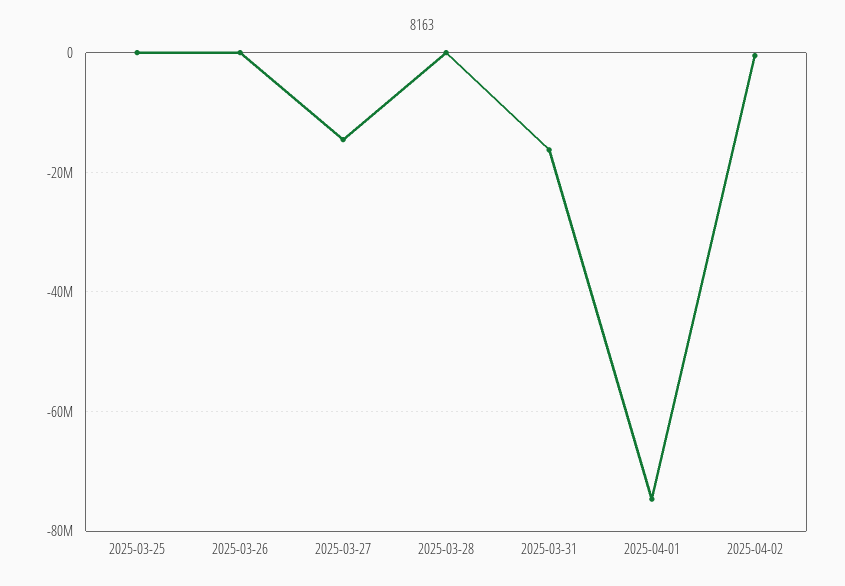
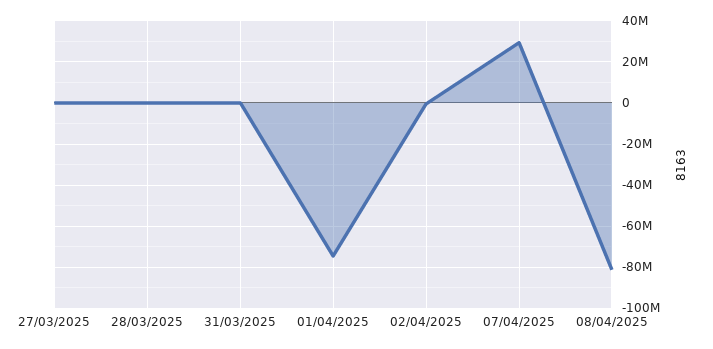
2025-03-25: 0 -> none
2025-03-26: 0 -> none
2025-03-27: -14000000 -> 0
2025-03-31: -16000000 -> 0
07/04/2025: none -> 30000000
08/04/2025: none -> -80000000

